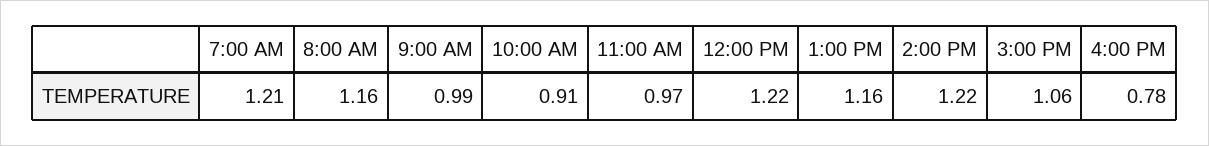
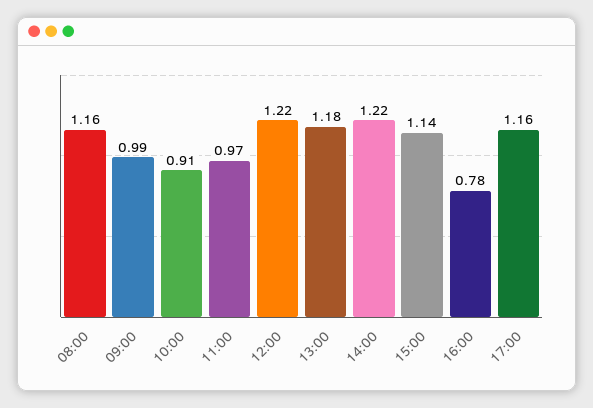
7:00 AM: 1.21 -> none
1:00 PM: 1.16 -> 1.18
3:00 PM: 1.06 -> 1.14
17:00: none -> 1.16

